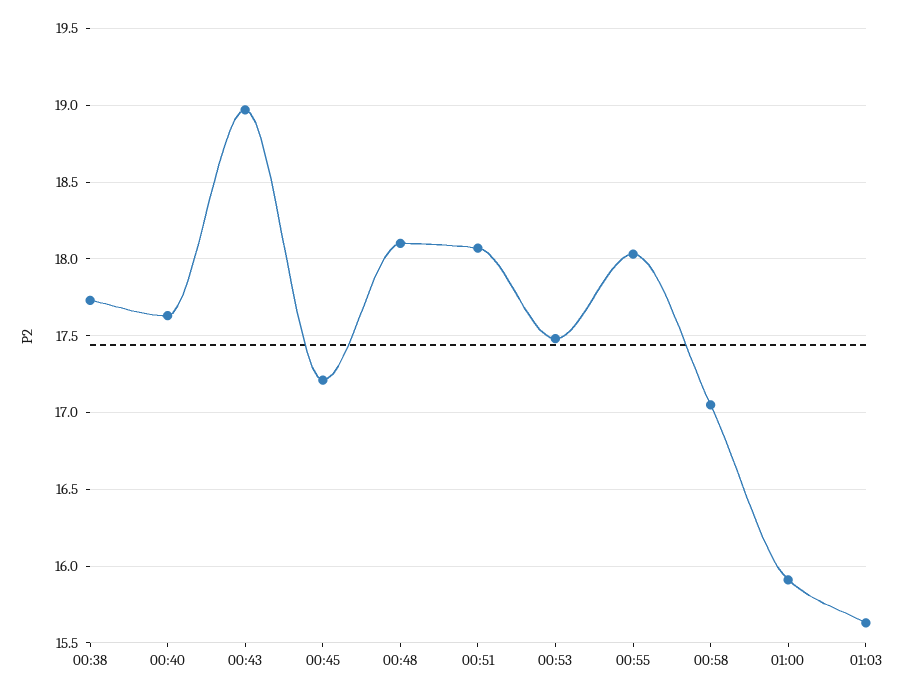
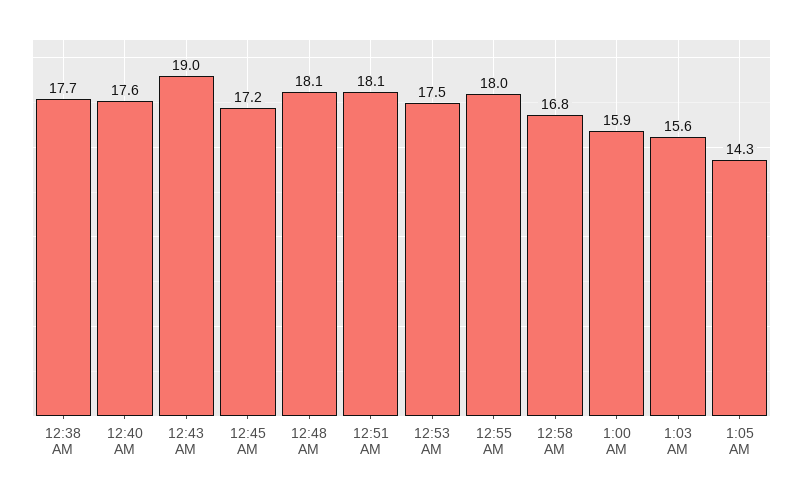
00:58: 17.05 -> 16.8
1:05 AM: none -> 14.3

